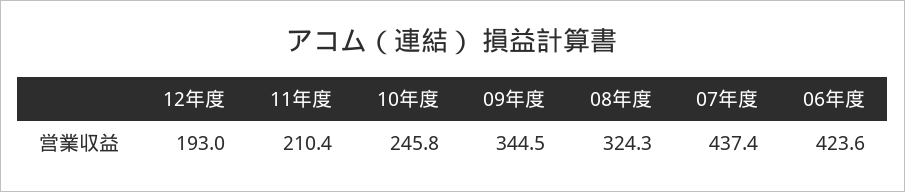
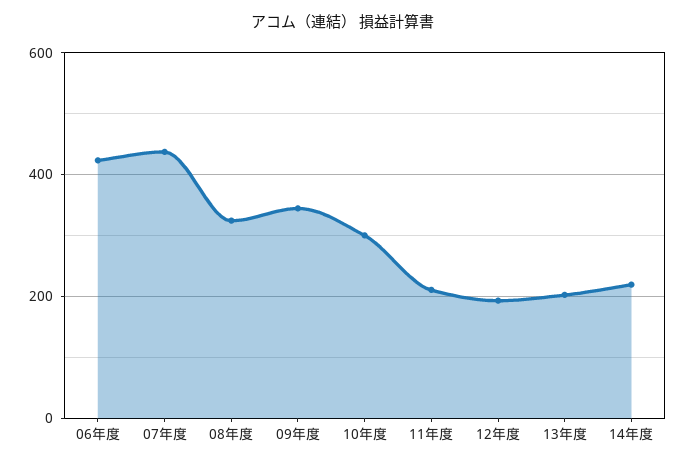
10年度: 245.8 -> 300
13年度: none -> 200
14年度: none -> 220

